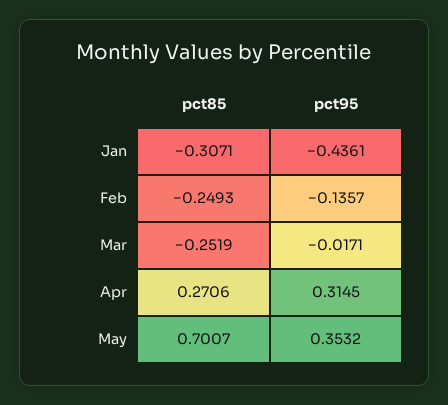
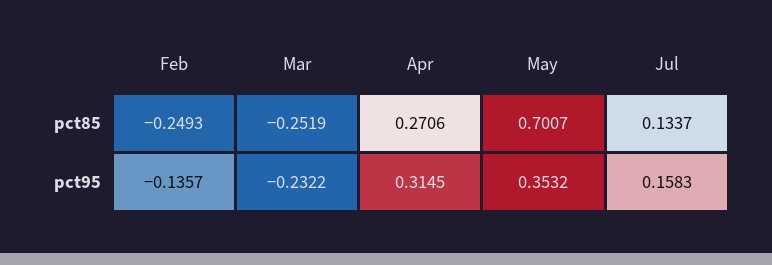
pct85, Jan: -0.3071 -> none
pct95, Jan: -0.4361 -> none
pct95, Mar: -0.0171 -> -0.2322
pct85, Jul: none -> 0.1337
pct95, Jul: none -> 0.1583

